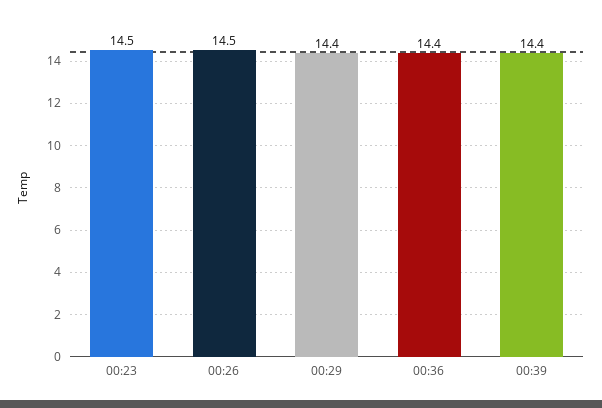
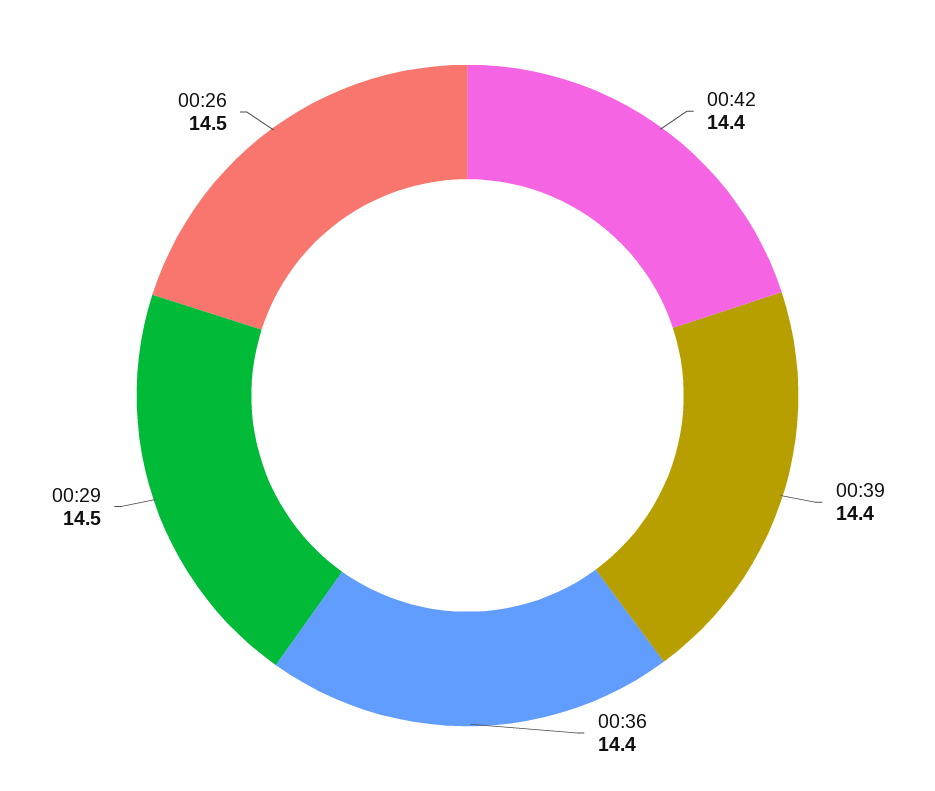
00:23: 14.5 -> none
00:29: 14.4 -> 14.5
00:42: none -> 14.4

